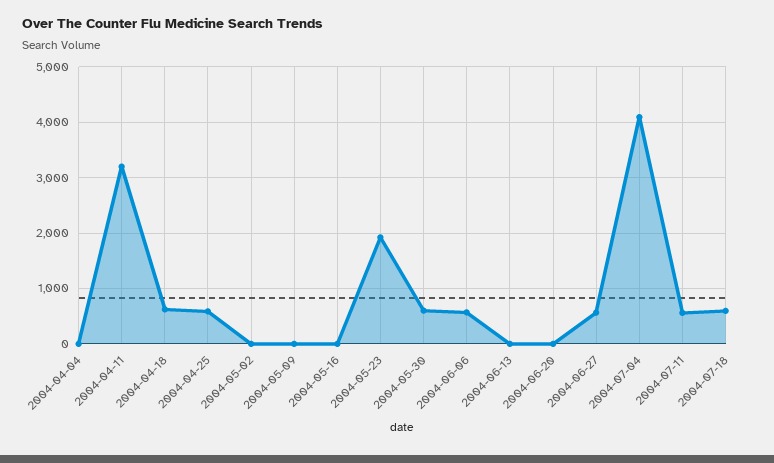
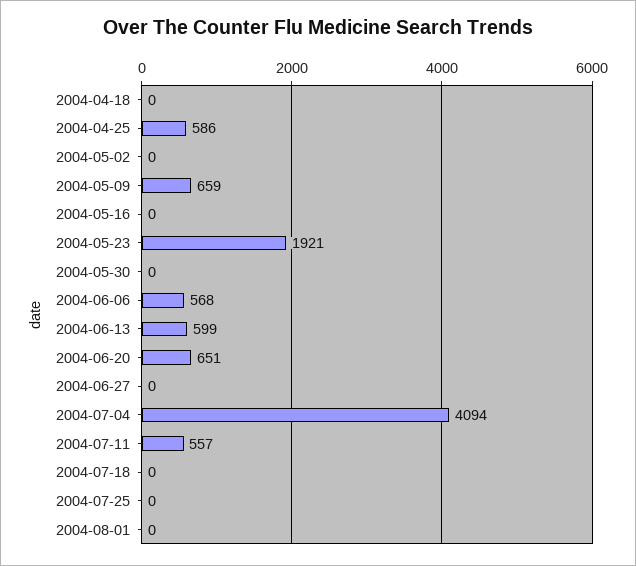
2004-04-04: 0 -> none
2004-04-11: 3200 -> none
2004-04-18: 600 -> 0
2004-05-09: 0 -> 659
2004-05-30: 600 -> 0
2004-06-13: 0 -> 599
2004-06-20: 0 -> 651
2004-06-27: 600 -> 0
2004-07-18: 600 -> 0
2004-07-25: none -> 0
2004-08-01: none -> 0

